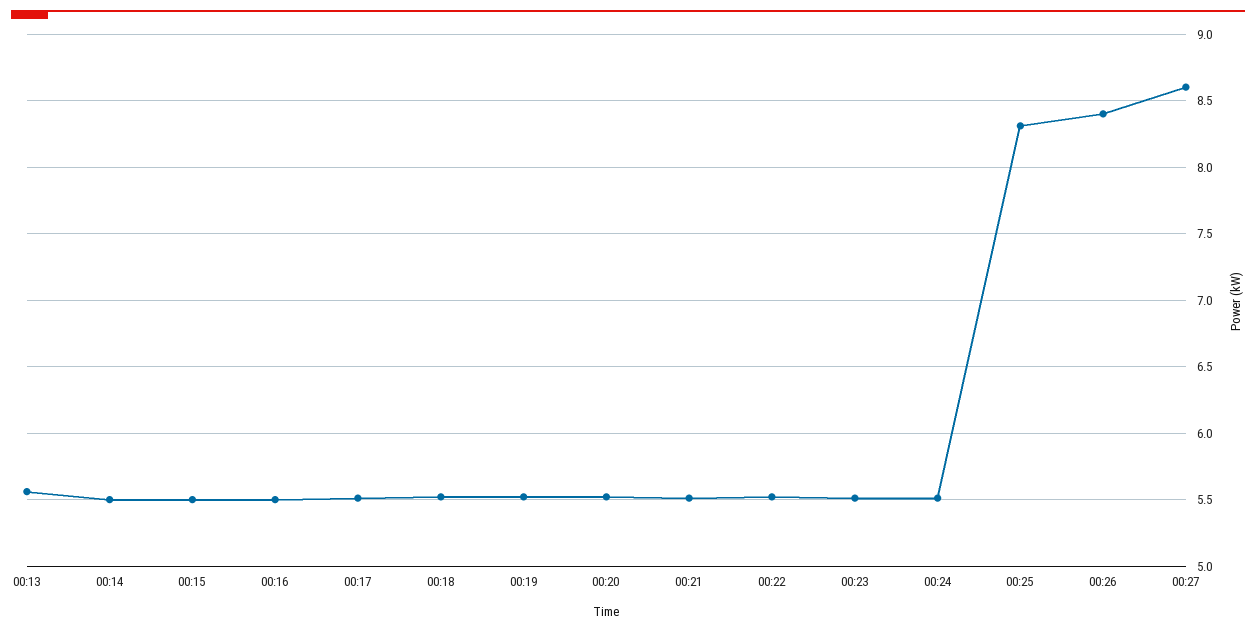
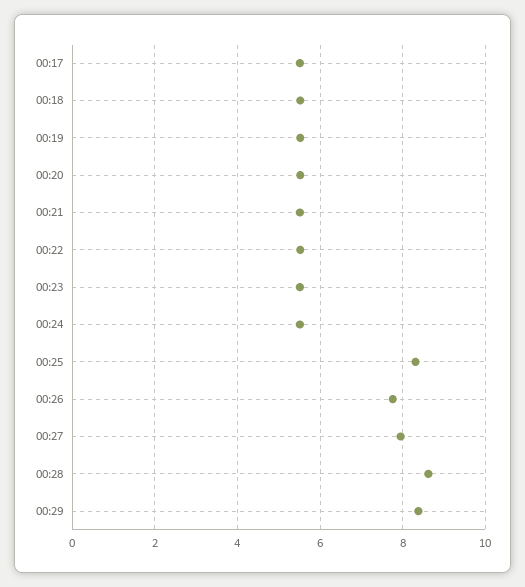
00:13: 5.55 -> none
00:14: 5.5 -> none
00:15: 5.5 -> none
00:16: 5.5 -> none
00:26: 8.4 -> 7.8
00:27: 8.6 -> 8
00:28: none -> 8.6
00:29: none -> 8.4

